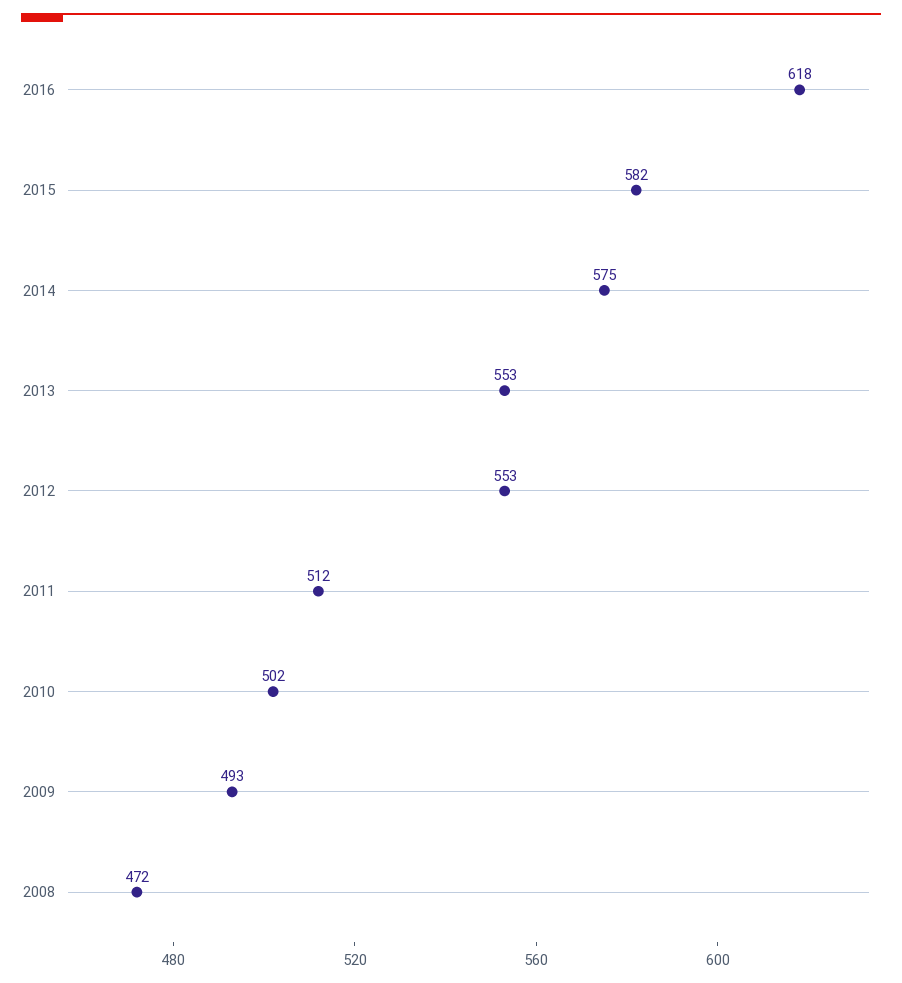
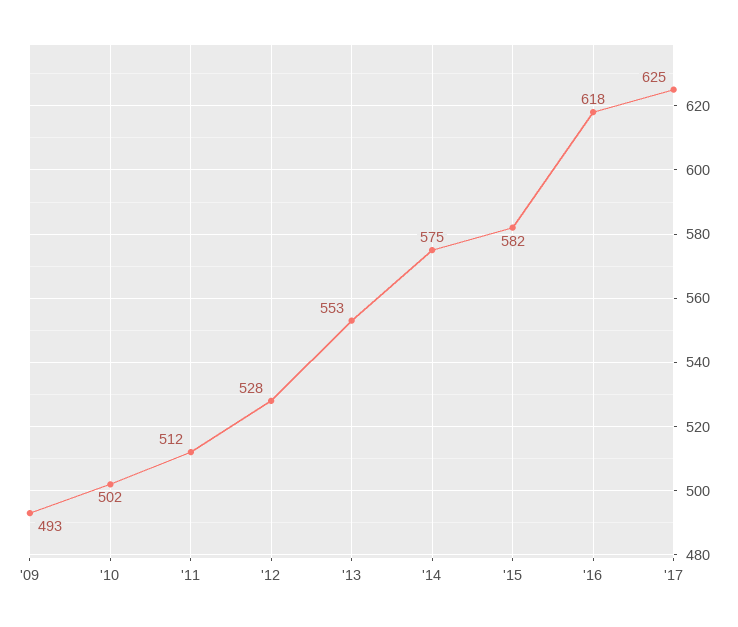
2012: 553 -> 528
2008: 472 -> none
'17: none -> 625

